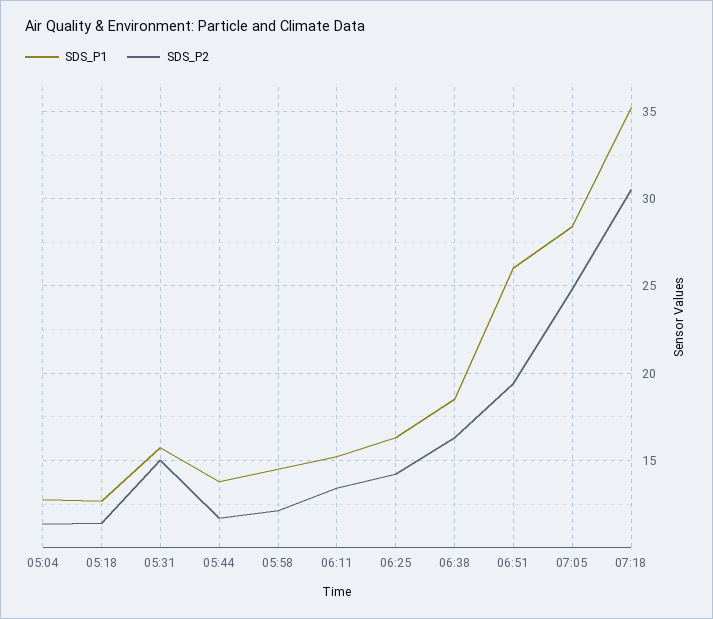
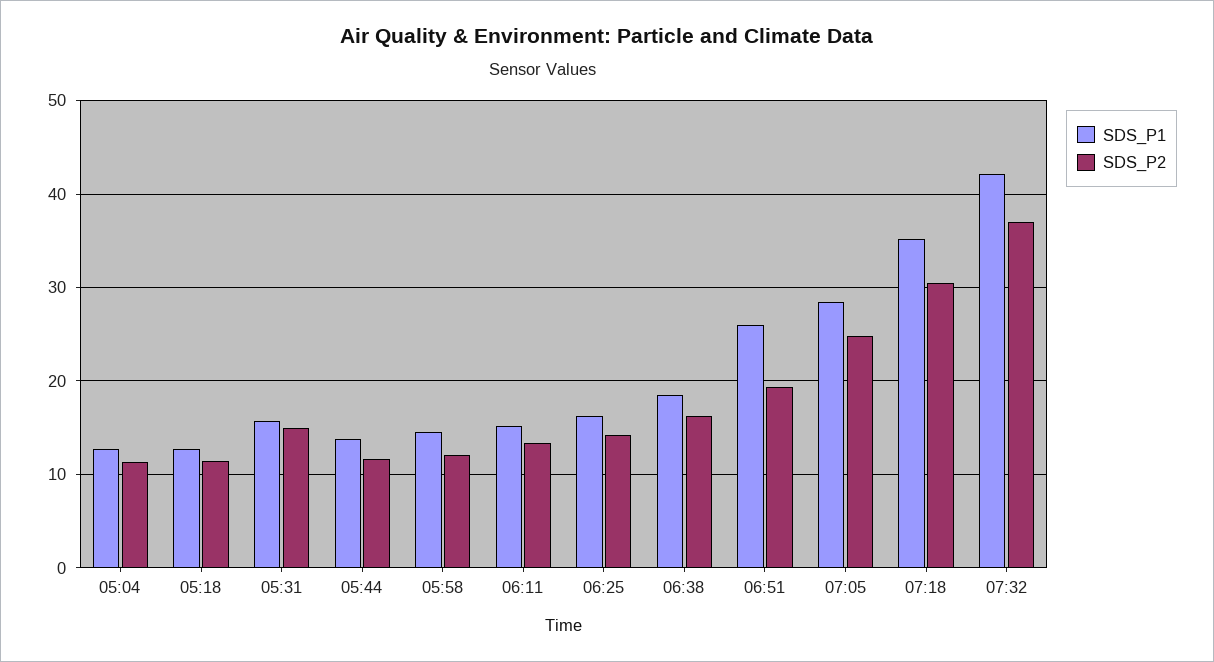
SDS_P1, 07:32: none -> 42
SDS_P2, 07:32: none -> 37

